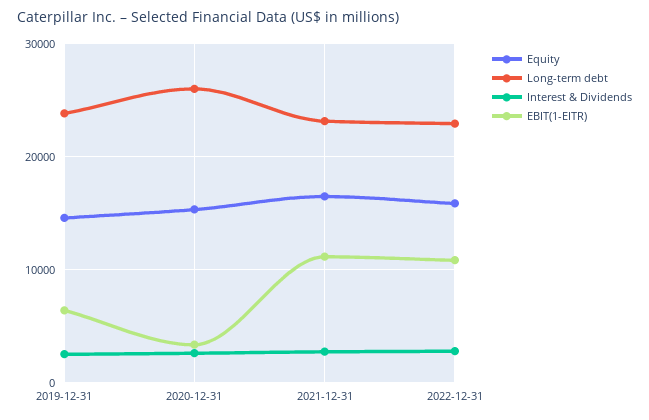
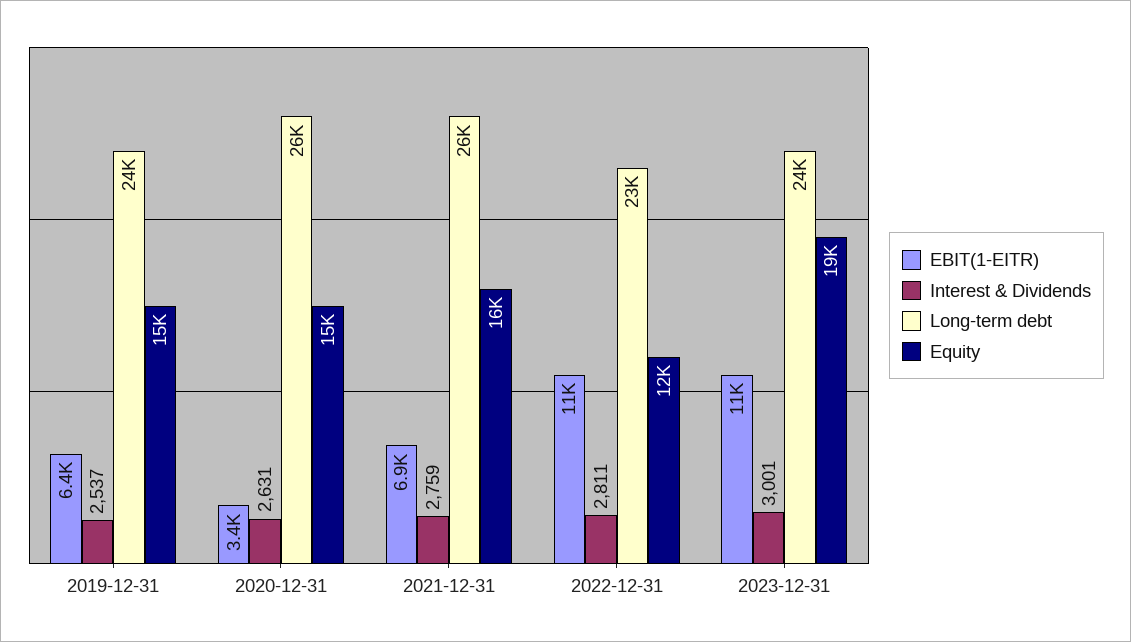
Long-term debt, 2021-12-31: 23000 -> 26000
EBIT(1-EITR), 2021-12-31: 11000 -> 6900
Equity, 2022-12-31: 16000 -> 12000
EBIT(1-EITR), 2023-12-31: none -> 11000
Interest & Dividends, 2023-12-31: none -> 3001
Long-term debt, 2023-12-31: none -> 24000
Equity, 2023-12-31: none -> 19000

